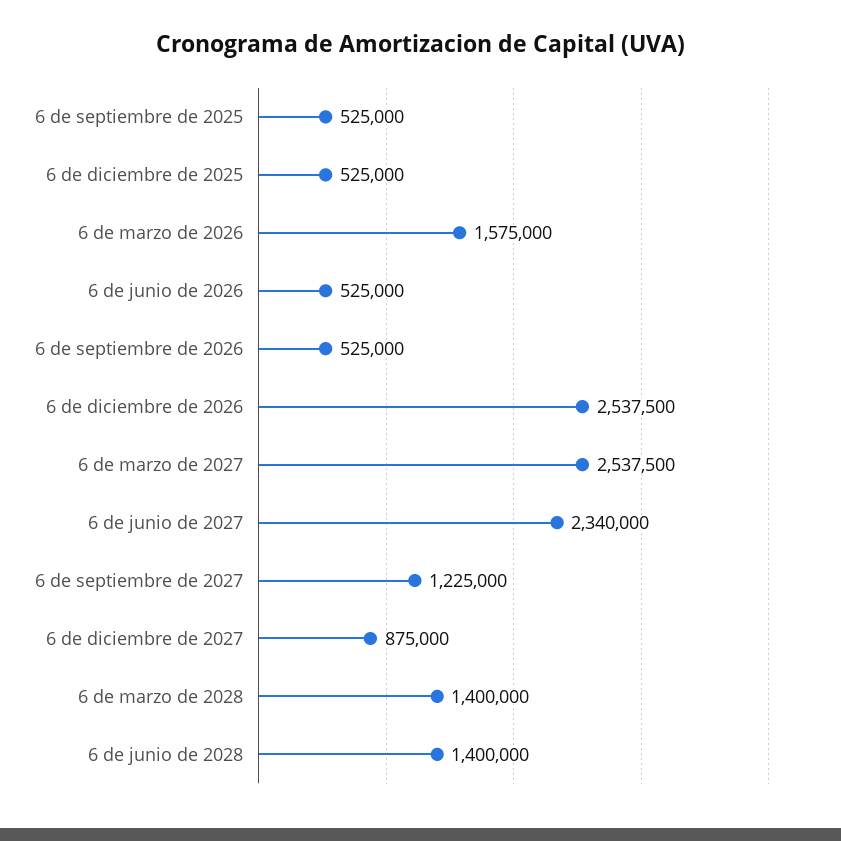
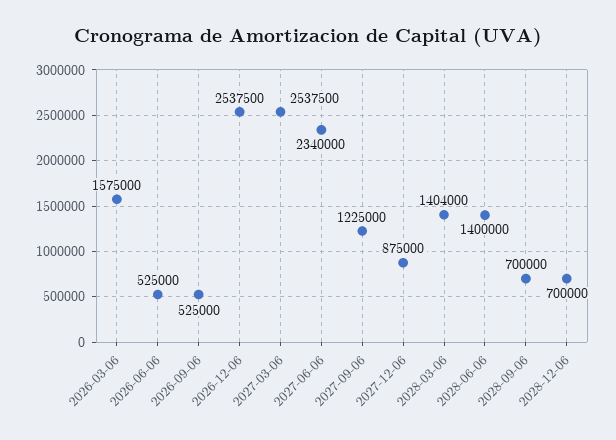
6 de septiembre de 2025: 525000 -> none
6 de diciembre de 2025: 525000 -> none
6 de marzo de 2028: 1400000 -> 1404000
2028-09-06: none -> 700000
2028-12-06: none -> 700000

